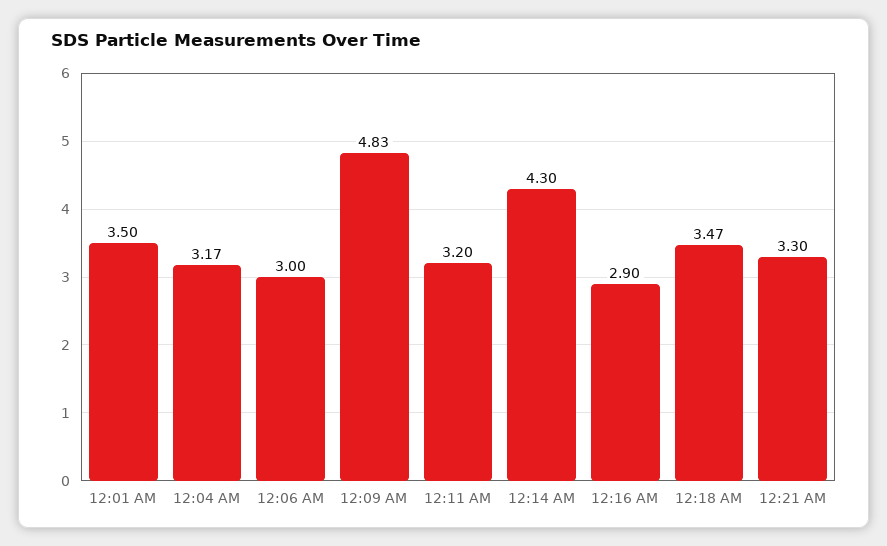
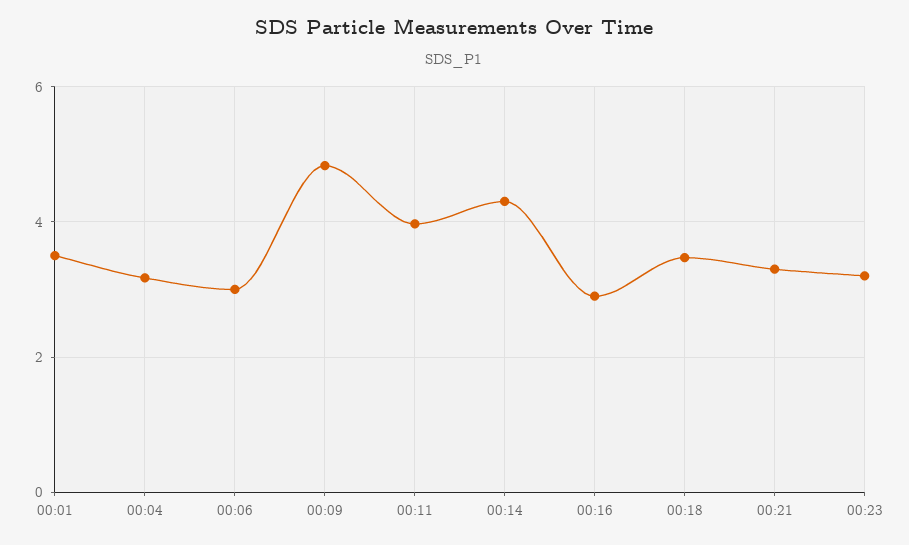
12:11 AM: 3.2 -> 4
00:23: none -> 3.2

